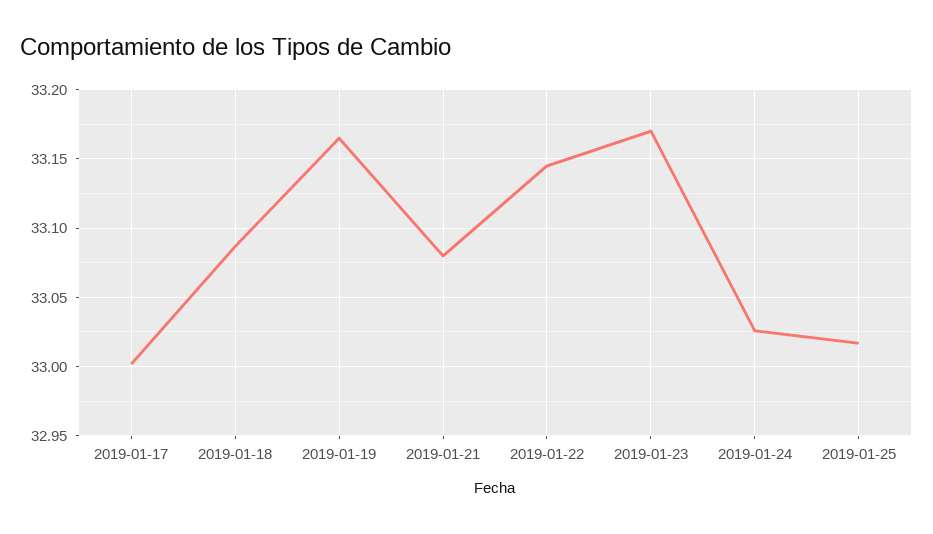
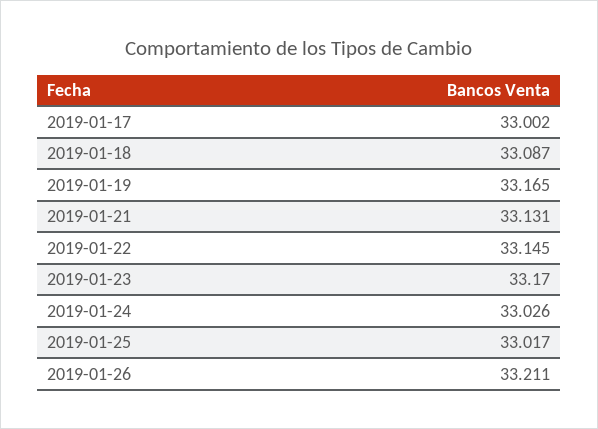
2019-01-21: 33.08 -> 33.131
2019-01-26: none -> 33.211

